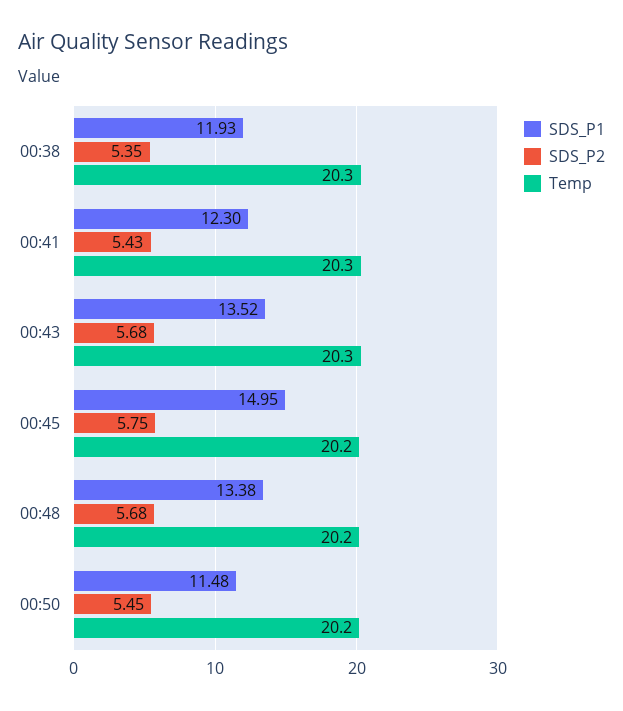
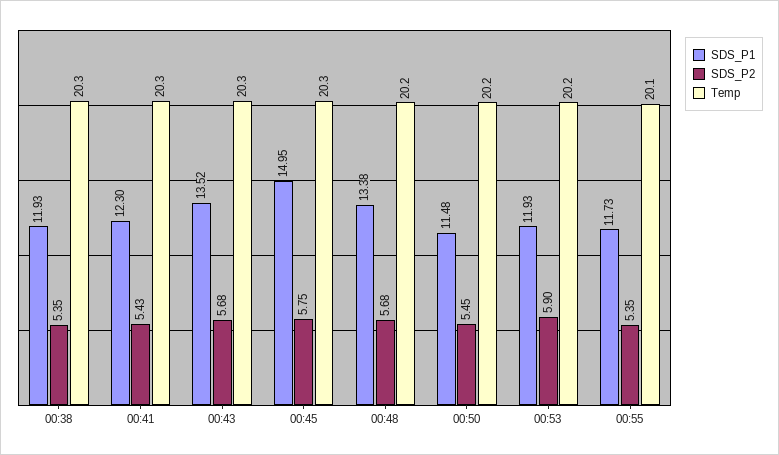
Temp, 00:45: 20.2 -> 20.3
SDS_P1, 00:53: none -> 11.93
SDS_P2, 00:53: none -> 5.9
Temp, 00:53: none -> 20.2
SDS_P1, 00:55: none -> 11.73
SDS_P2, 00:55: none -> 5.35
Temp, 00:55: none -> 20.1

